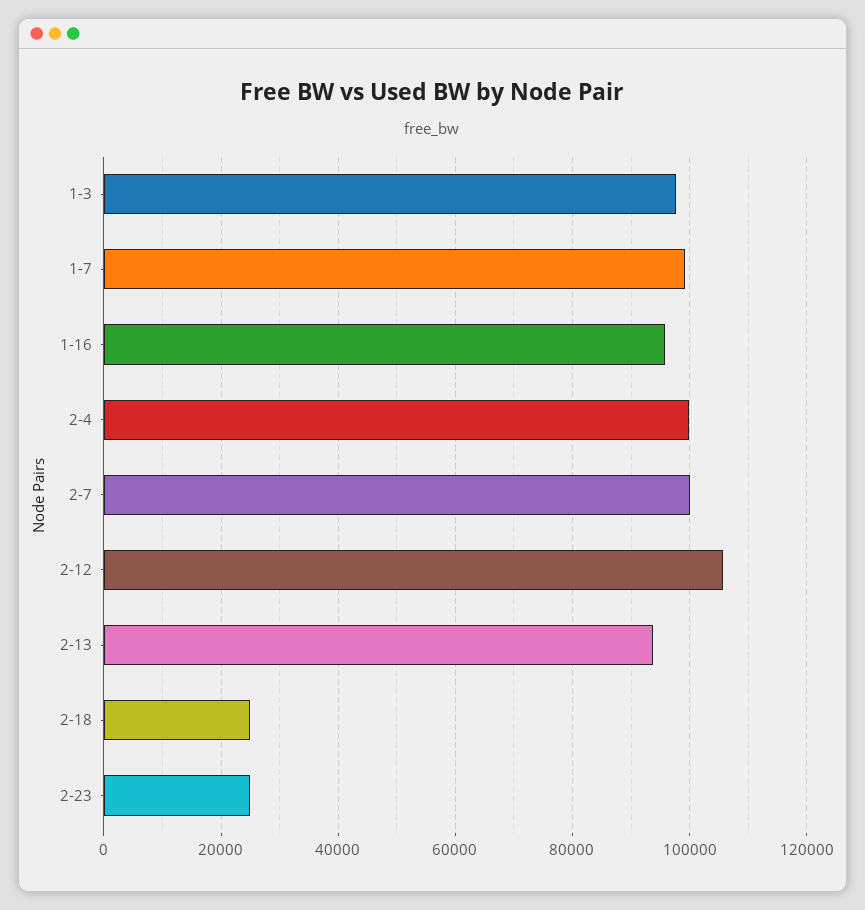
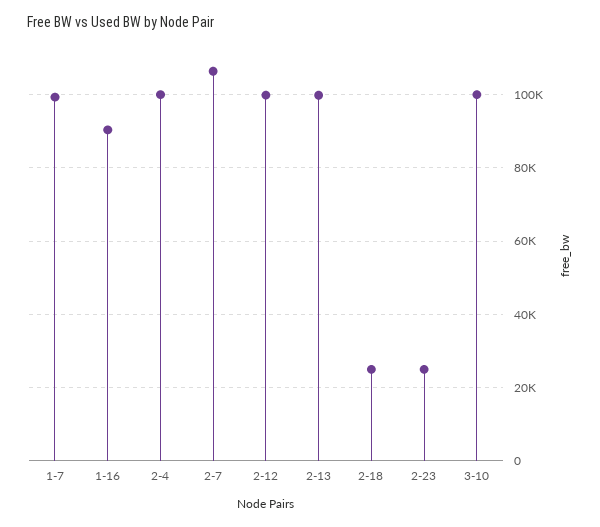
1-3: 98000 -> none
1-16: 96000 -> 90000
2-7: 100000 -> 106000
2-12: 106000 -> 100000
2-13: 94000 -> 100000
3-10: none -> 100000

